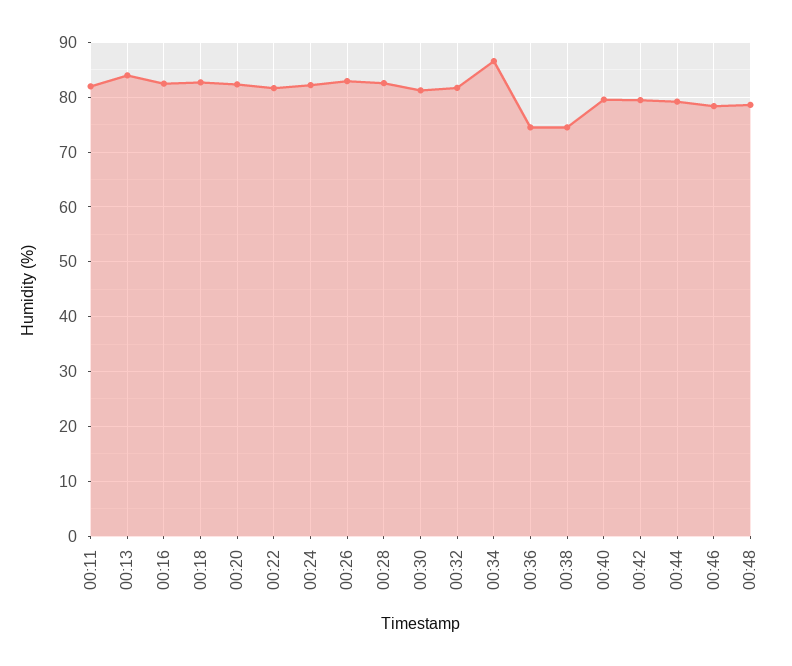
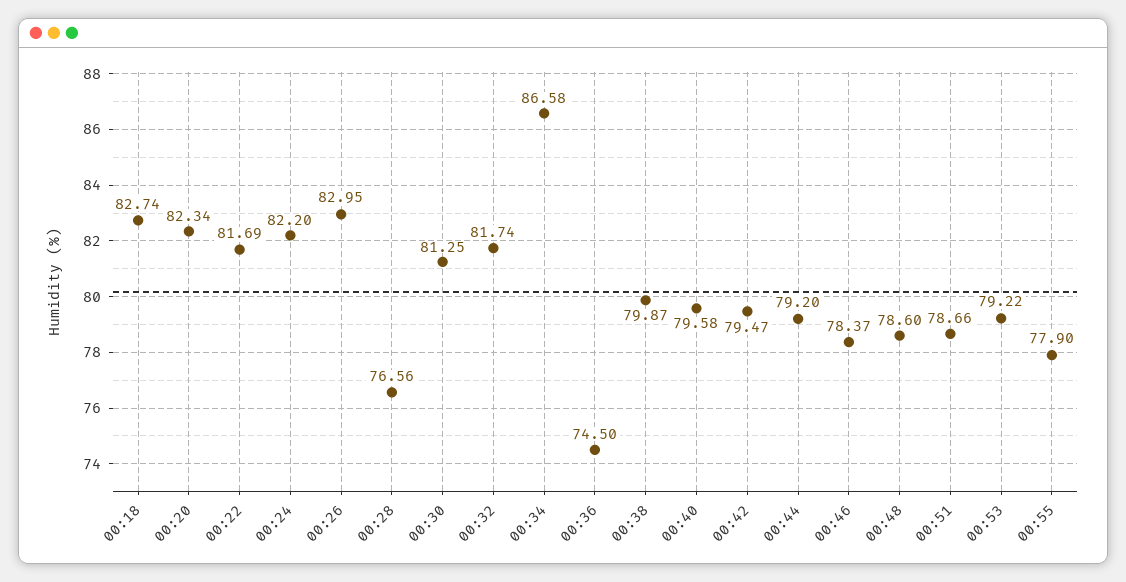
00:11: 82 -> none
00:13: 84 -> none
00:16: 82 -> none
00:28: 82 -> 76.56
00:38: 74 -> 79.87
00:51: none -> 78.66
00:53: none -> 79.22
00:55: none -> 77.9

